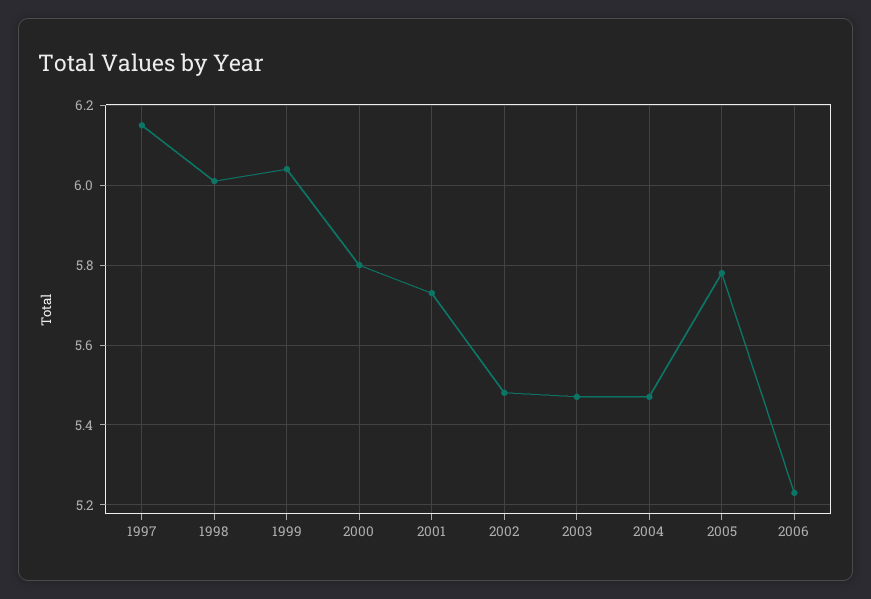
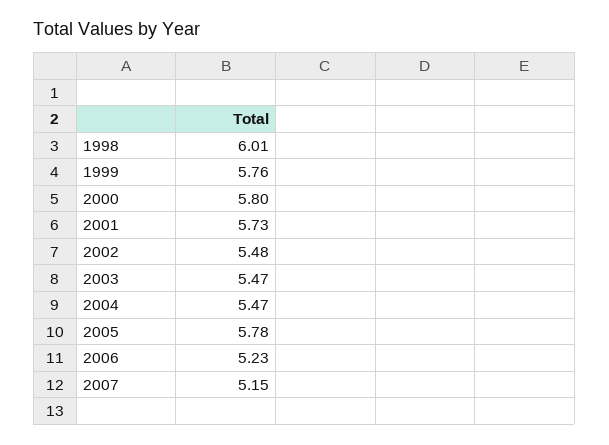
1997: 6.15 -> none
1999: 6.05 -> 5.76
2007: none -> 5.15

